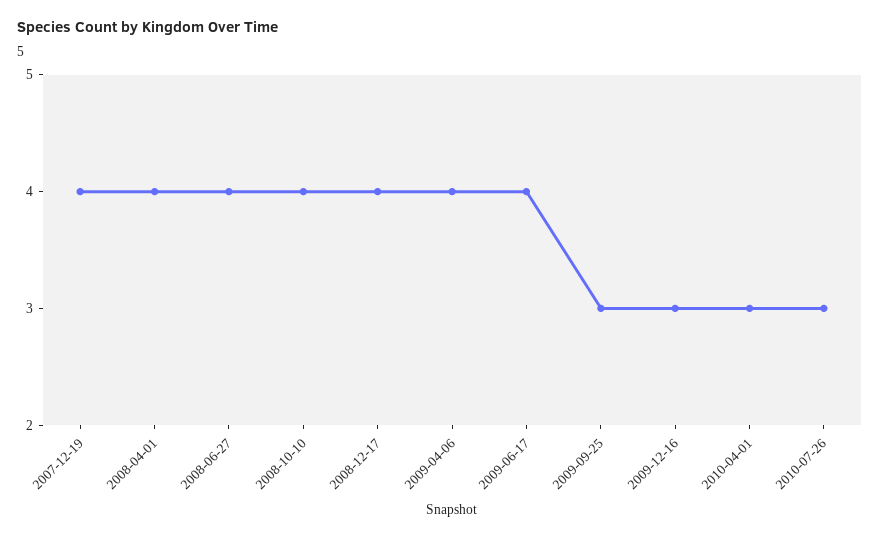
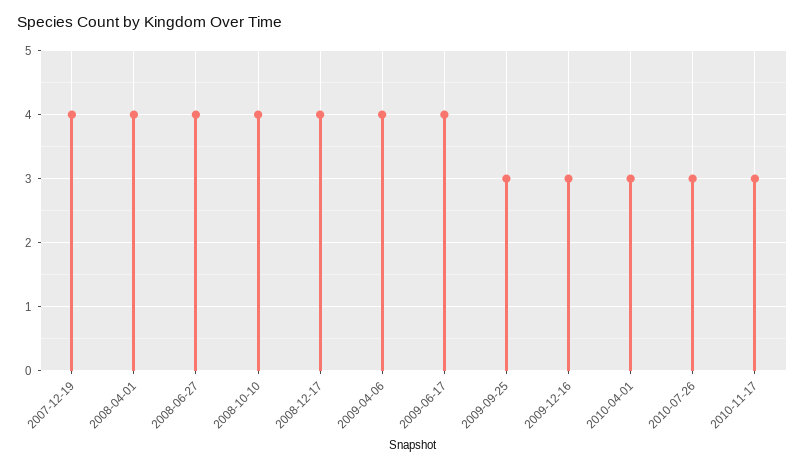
2010-11-17: none -> 3

